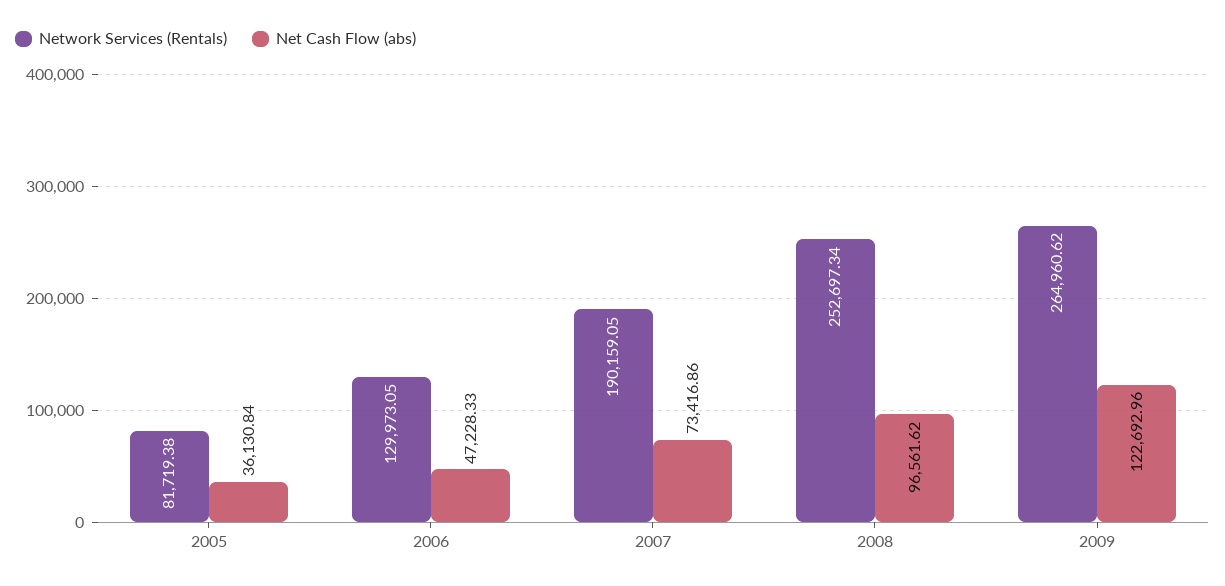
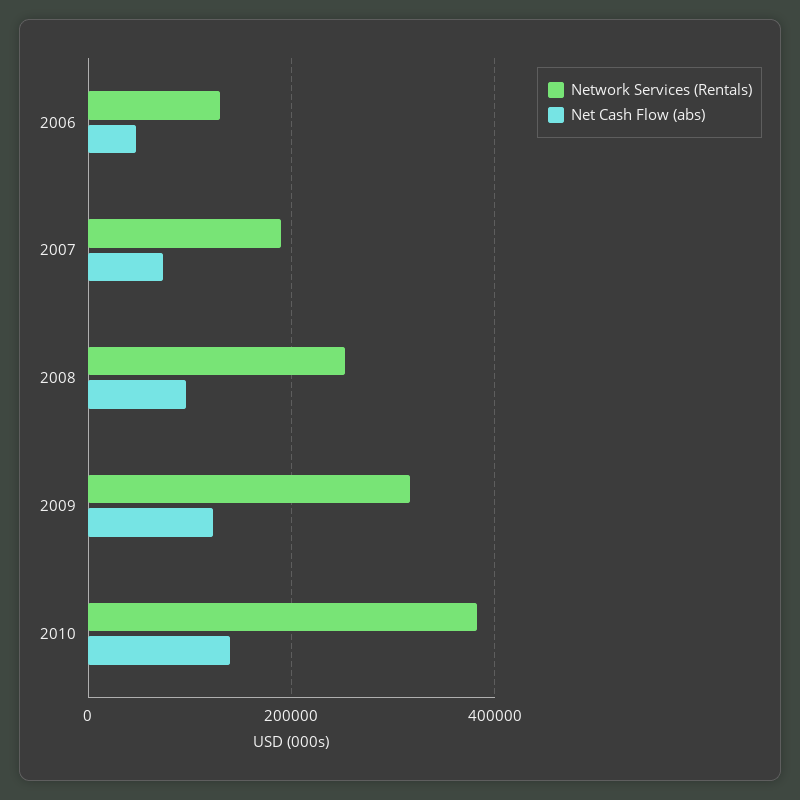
Network Services (Rentals), 2005: 81719.38 -> none
Net Cash Flow (abs), 2005: 36130.84 -> none
Network Services (Rentals), 2009: 264960.62 -> 320000
Network Services (Rentals), 2010: none -> 380000
Net Cash Flow (abs), 2010: none -> 140000

